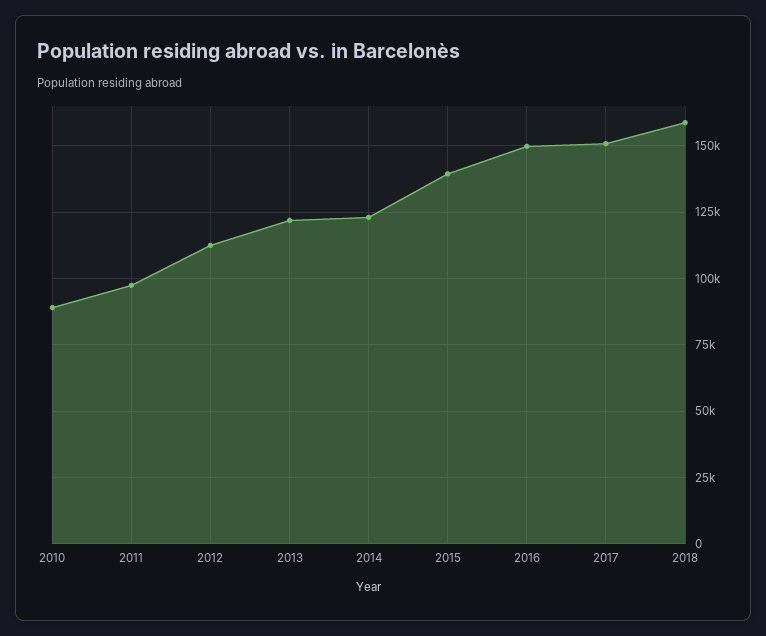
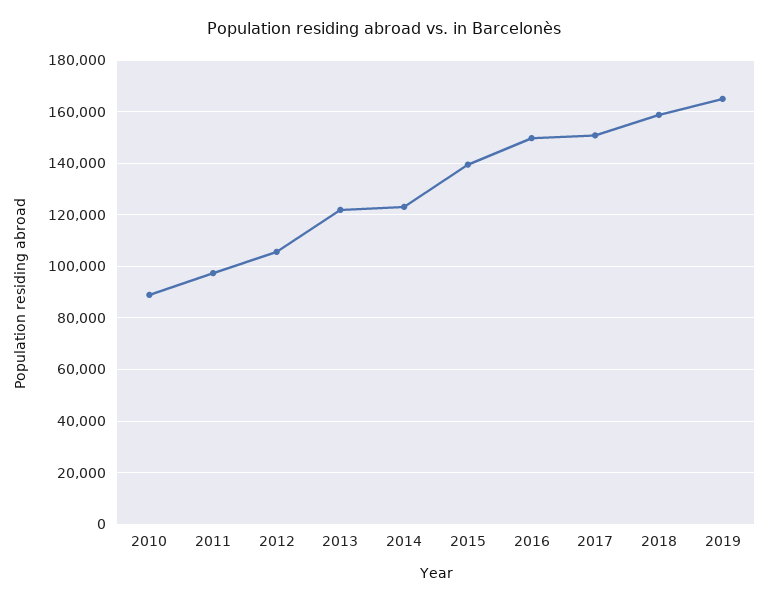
2012: 112500 -> 105000
2019: none -> 165000

